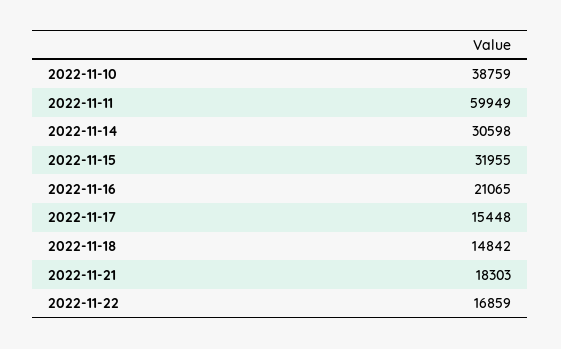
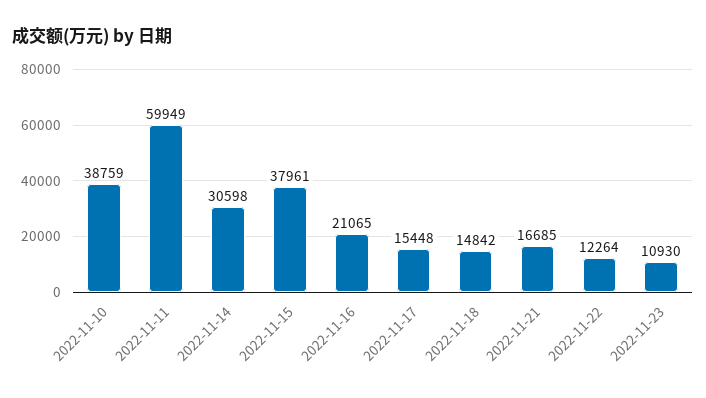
2022-11-15: 31955 -> 37961
2022-11-21: 18303 -> 16685
2022-11-22: 16859 -> 12264
2022-11-23: none -> 10930

